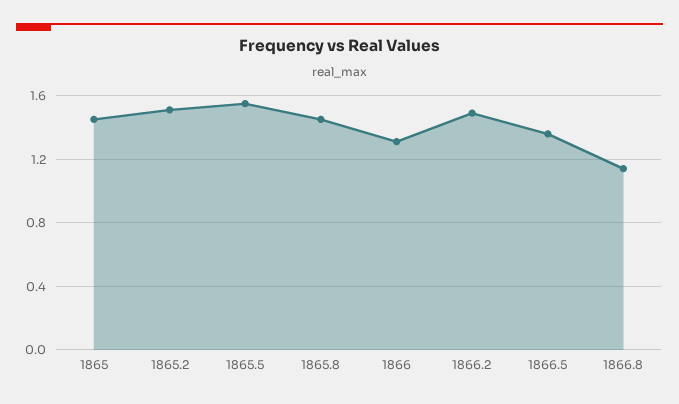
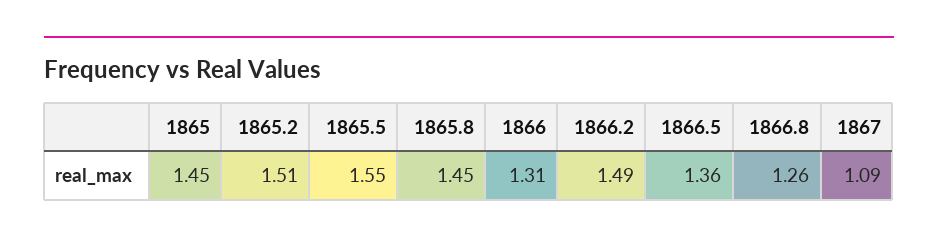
1866.8: 1.15 -> 1.26
1867: none -> 1.09

